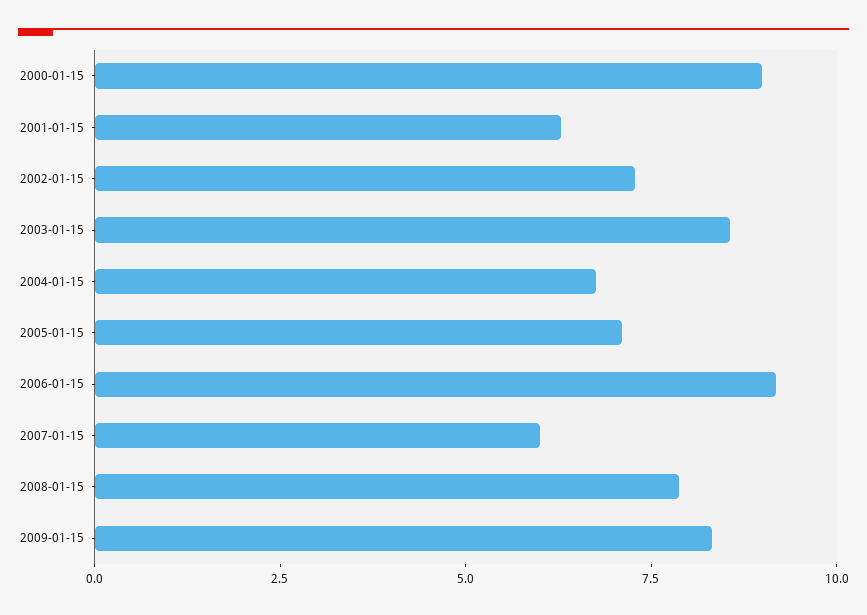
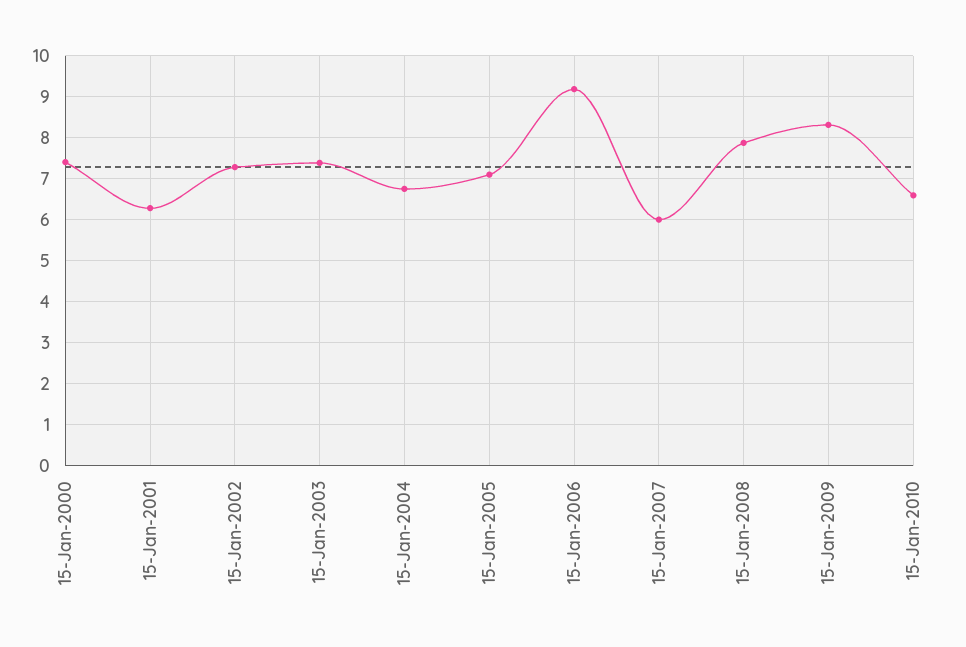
2000-01-15: 9 -> 7.4
2003-01-15: 8.5 -> 7.4
15-Jan-2010: none -> 6.6

